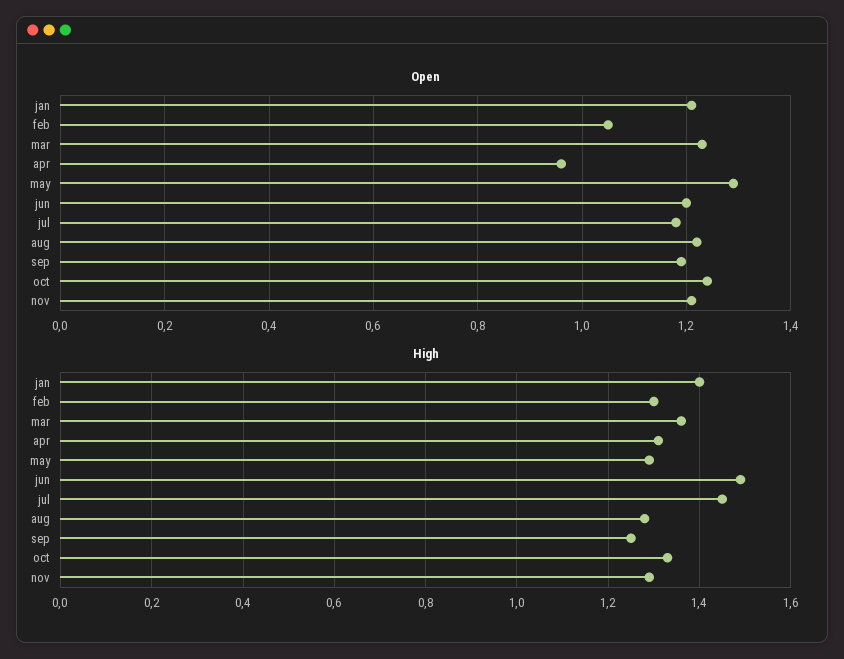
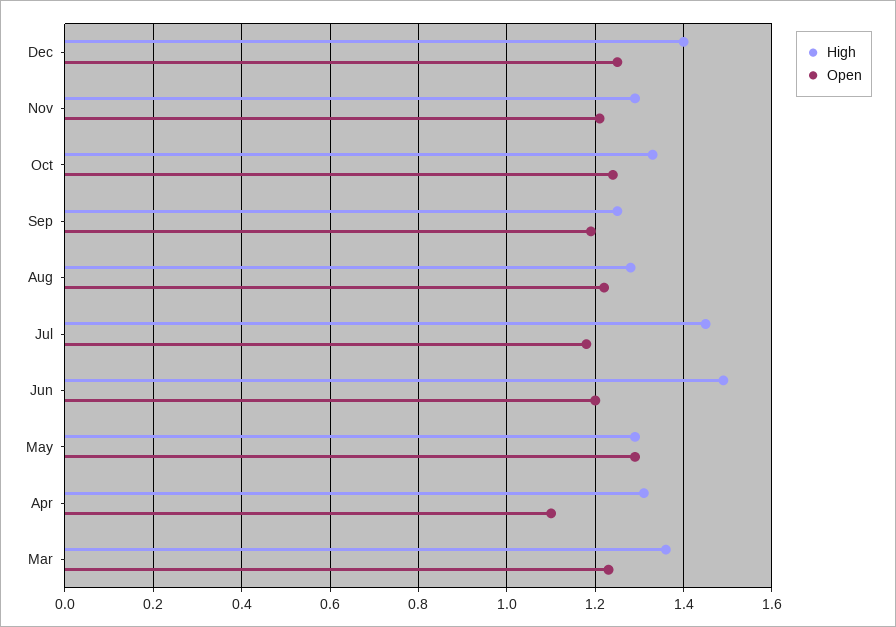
Open, jan: 1.2 -> none
Open, feb: 1.05 -> none
Open, apr: 0.95 -> 1.1
High, jan: 1.4 -> none
High, feb: 1.3 -> none
High, Dec: none -> 1.4
Open, Dec: none -> 1.25

